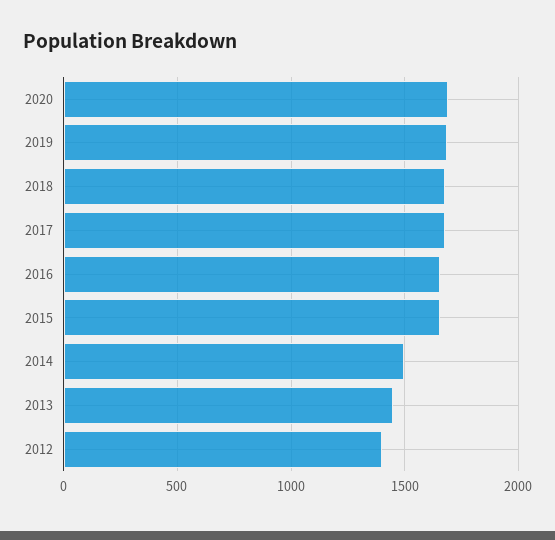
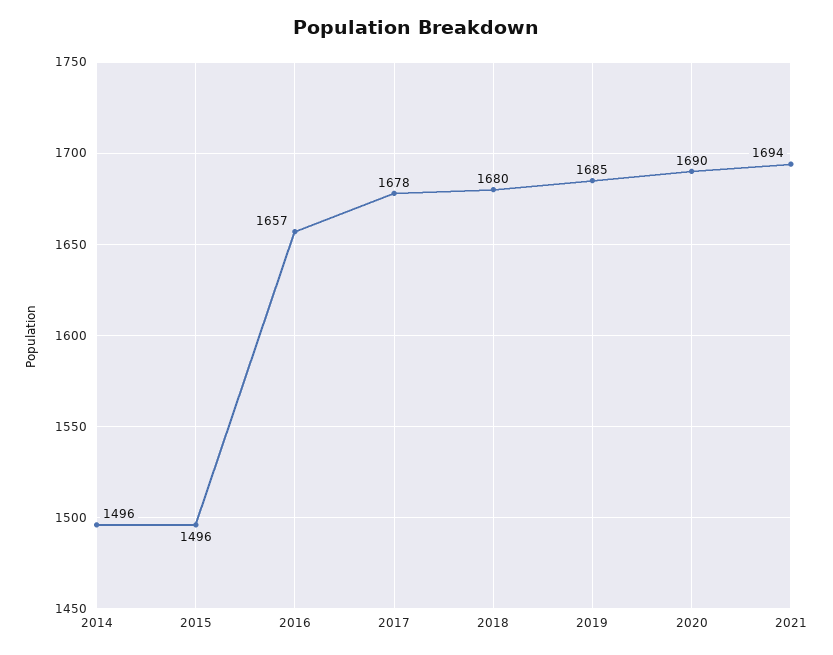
2015: 1650 -> 1496
2013: 1450 -> none
2012: 1400 -> none
2021: none -> 1694

